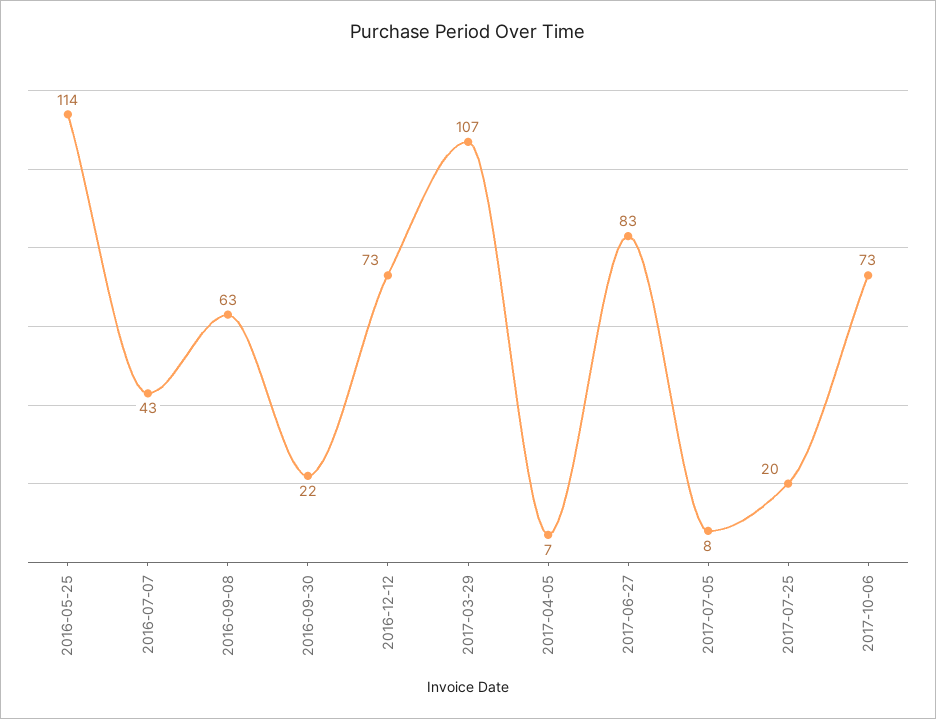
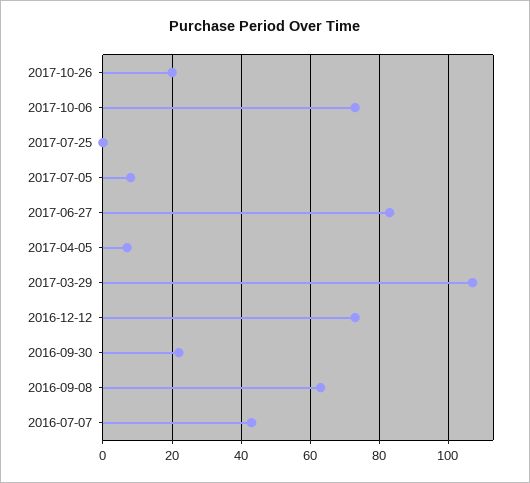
2016-05-25: 114 -> none
2017-07-25: 20 -> 0
2017-10-26: none -> 20

